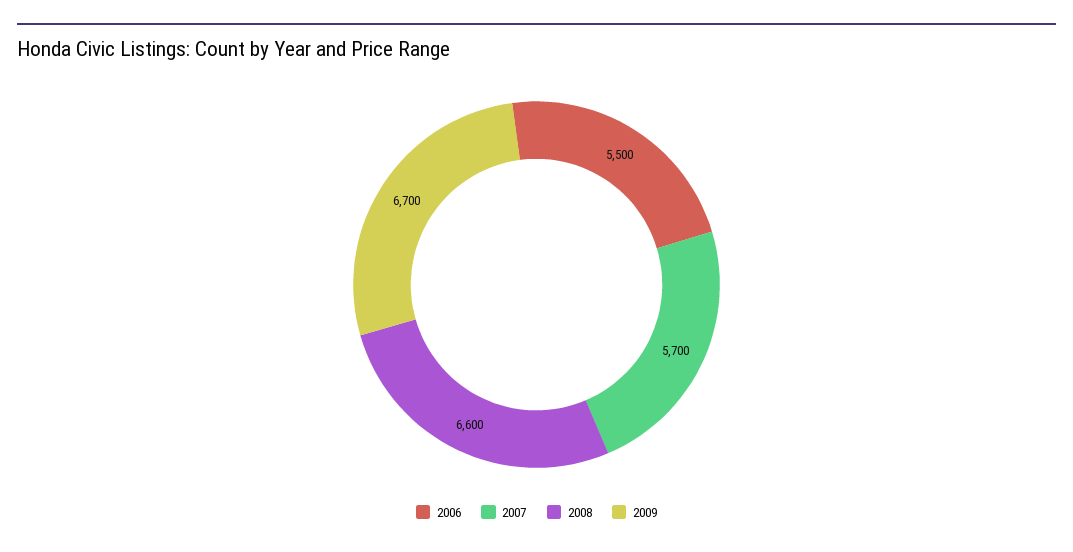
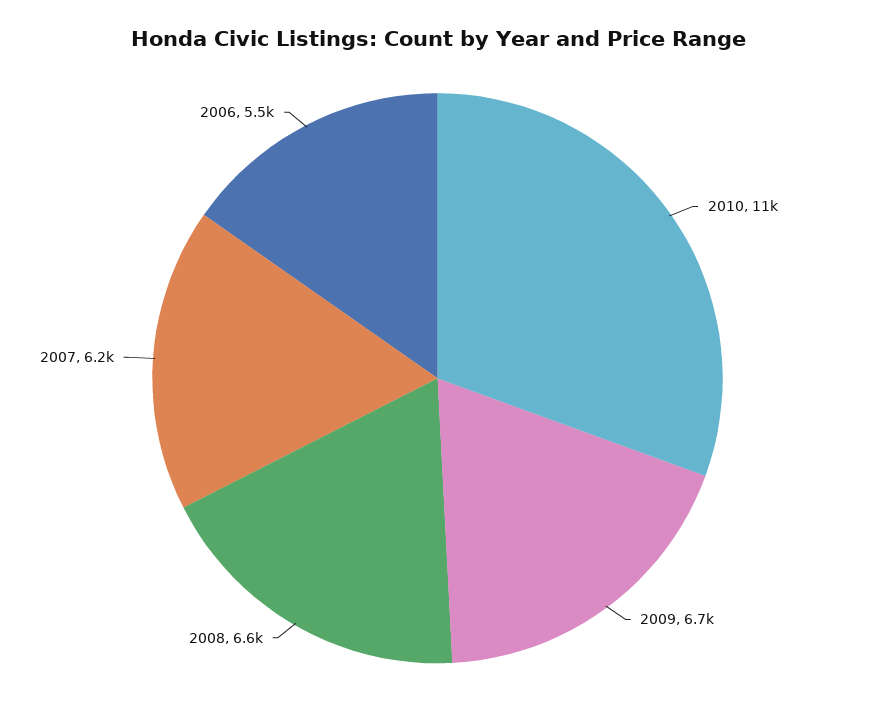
2007: 5700 -> 6200
2010: none -> 11000

